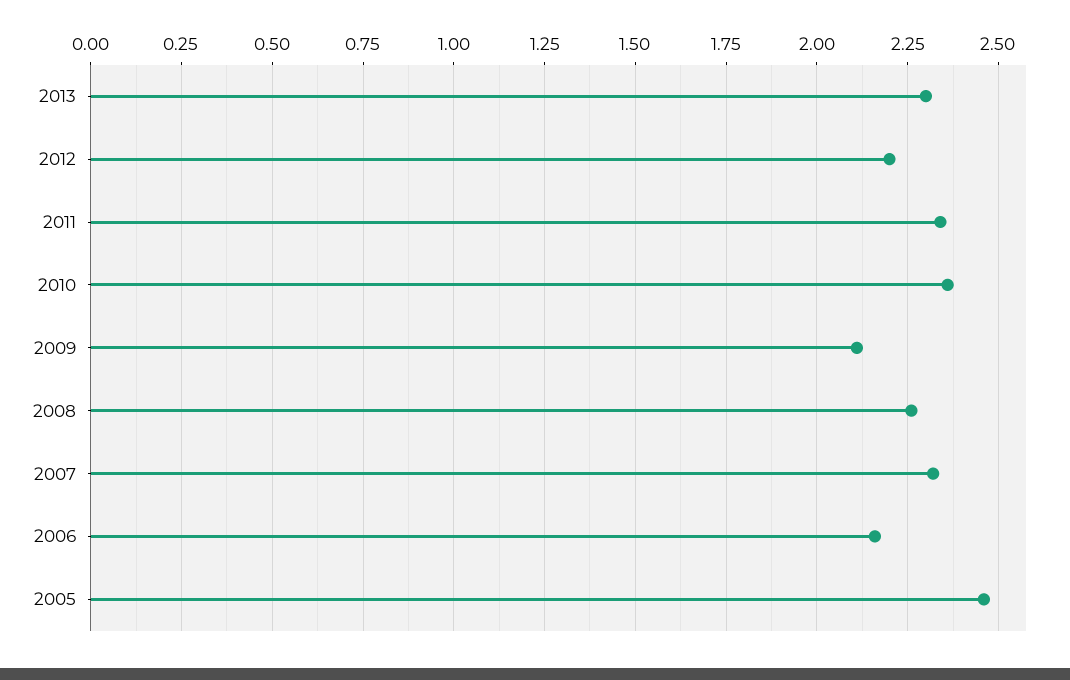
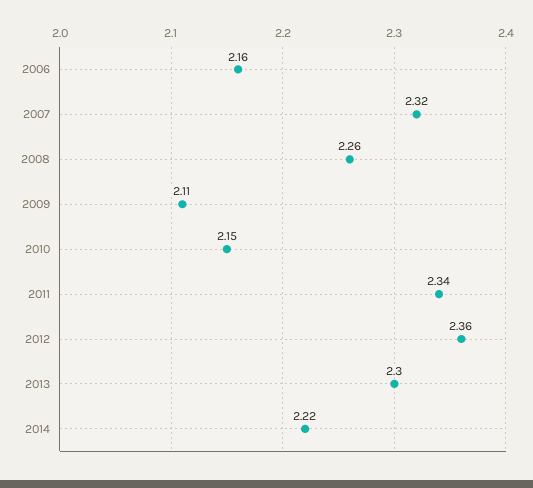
2012: 2.2 -> 2.36
2010: 2.35 -> 2.15
2005: 2.45 -> none
2014: none -> 2.22

